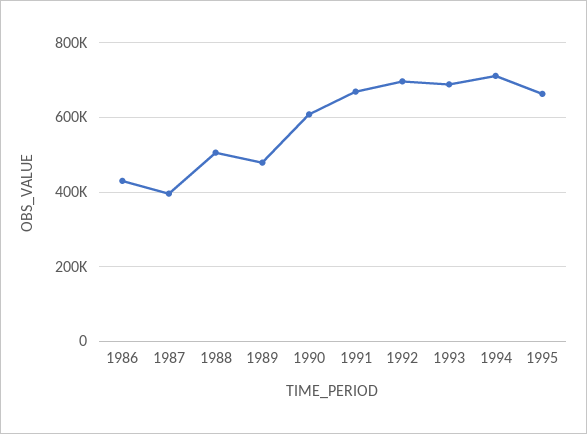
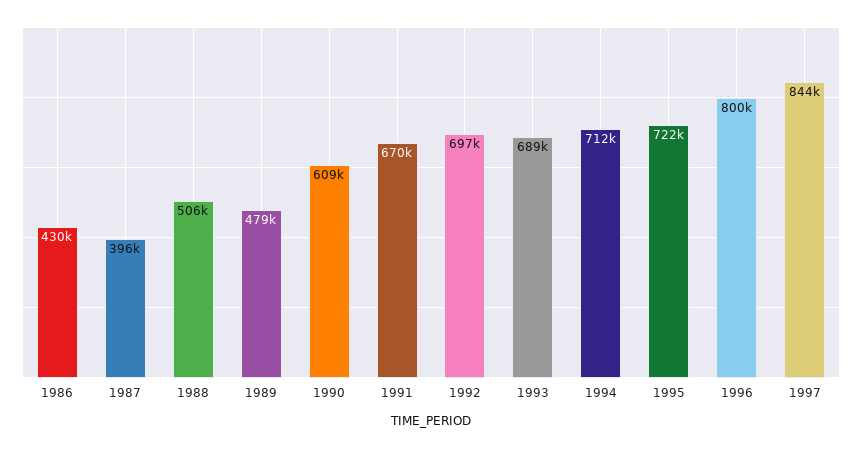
1995: 660000 -> 722000
1996: none -> 800000
1997: none -> 844000

